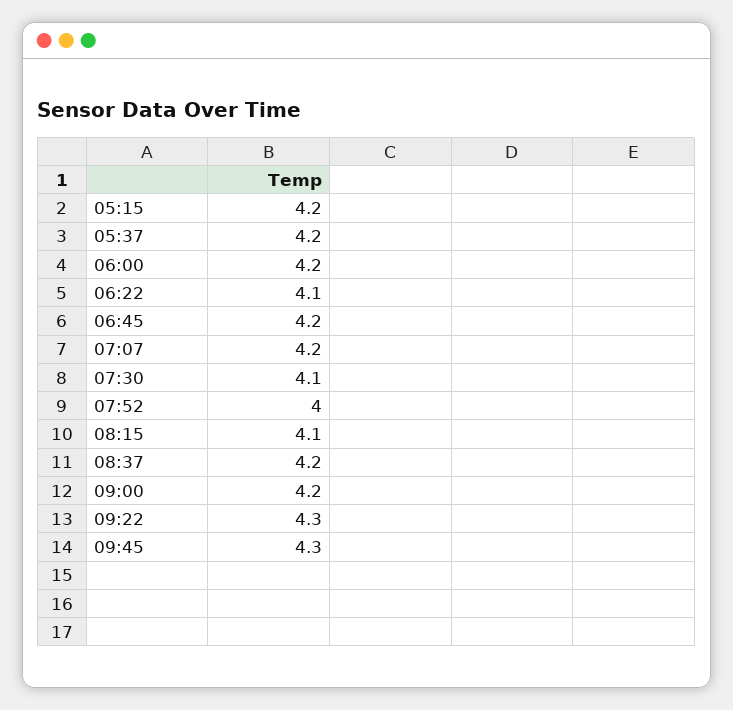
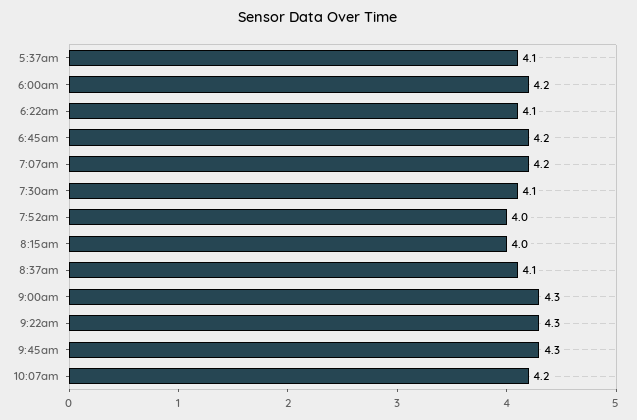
05:15: 4.2 -> none
05:37: 4.2 -> 4.1
08:15: 4.1 -> 4
08:37: 4.2 -> 4.1
09:00: 4.2 -> 4.3
10:07am: none -> 4.2

